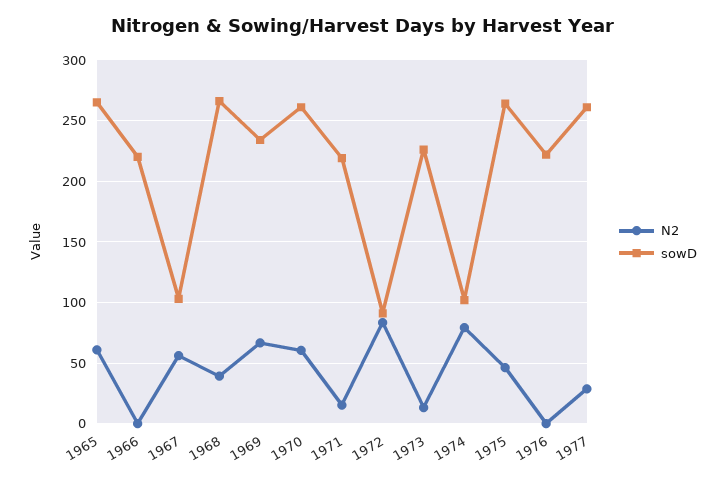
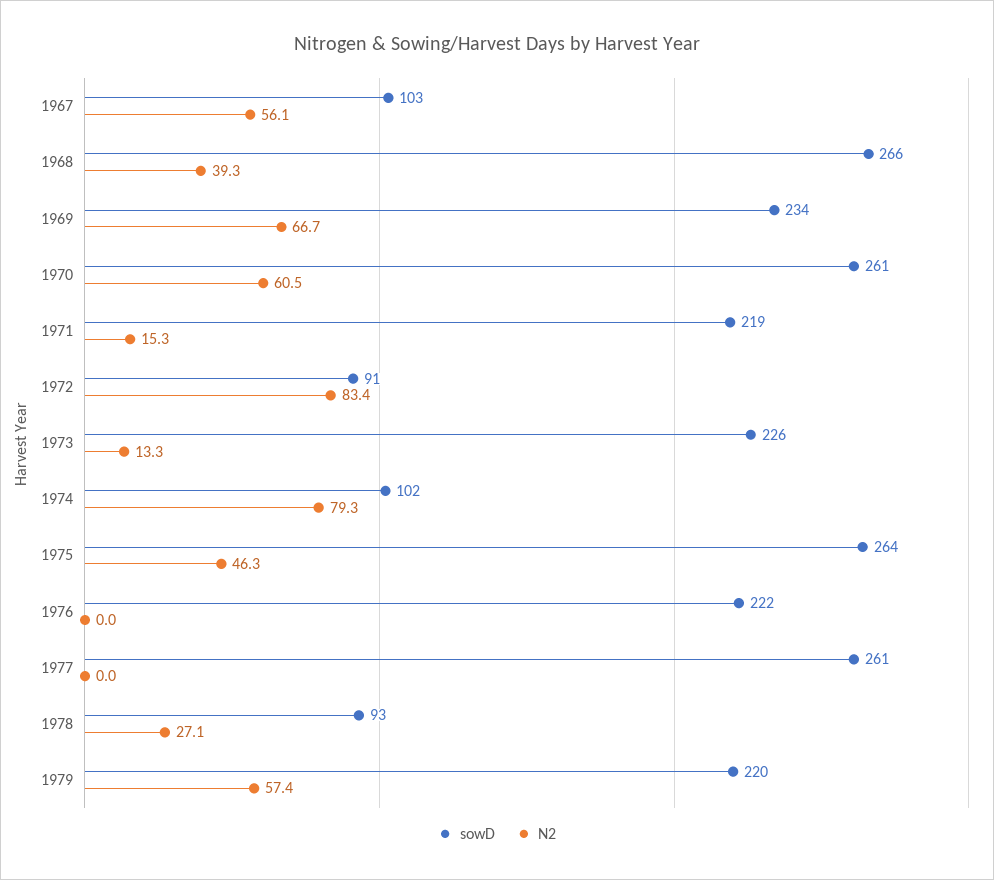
N2, 1965: 60 -> none
sowD, 1965: 265 -> none
N2, 1966: 0 -> none
sowD, 1966: 220 -> none
N2, 1977: 30 -> 0
sowD, 1978: none -> 93
N2, 1978: none -> 27.1
sowD, 1979: none -> 220
N2, 1979: none -> 57.4

